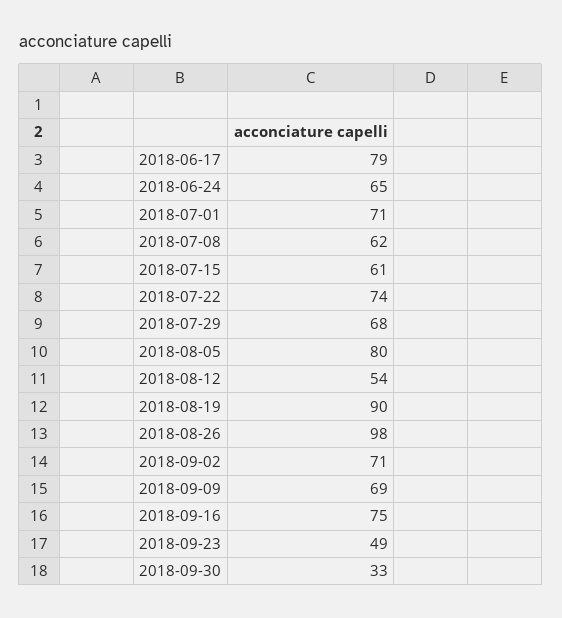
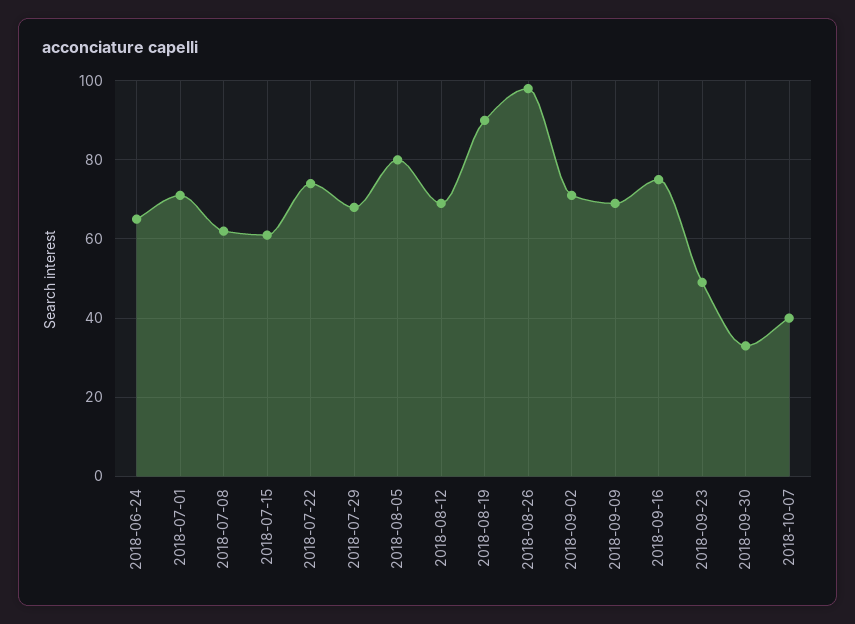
2018-06-17: 79 -> none
2018-08-12: 54 -> 70
2018-10-07: none -> 40

